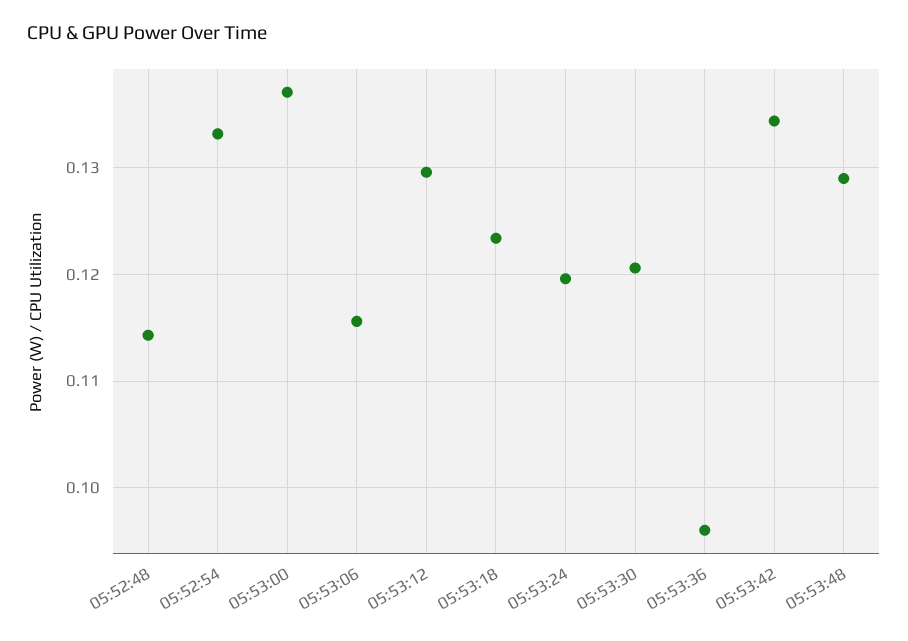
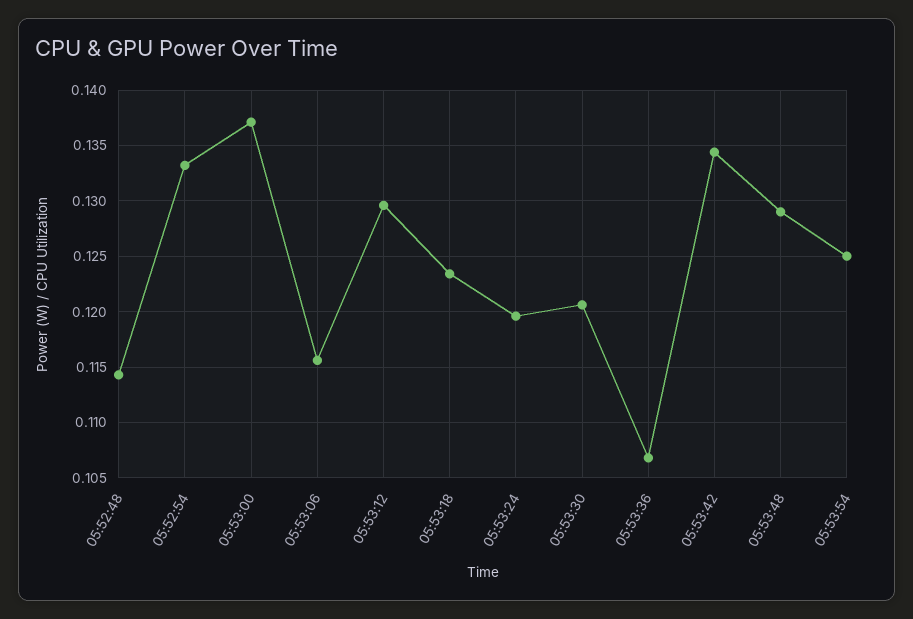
05:53:36: 0.096 -> 0.107
05:53:54: none -> 0.125

